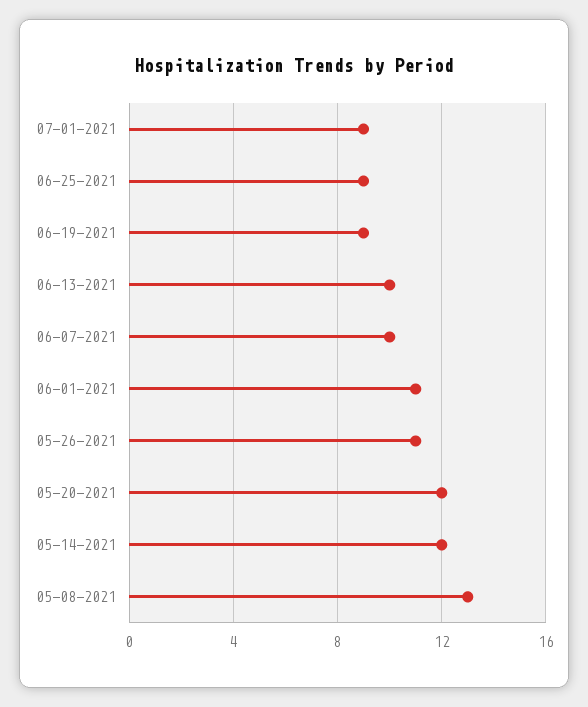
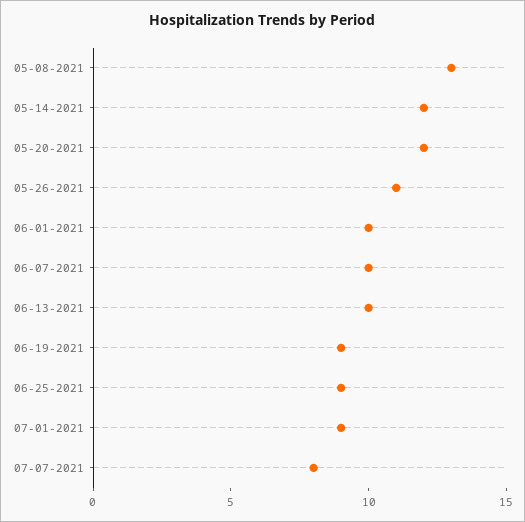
06-01-2021: 11 -> 10
07-07-2021: none -> 8

